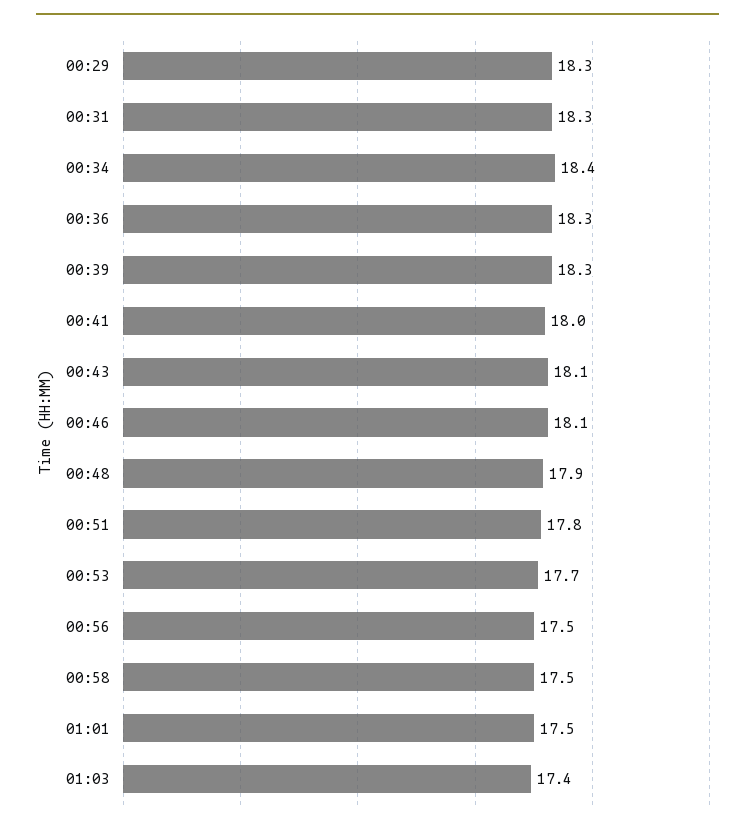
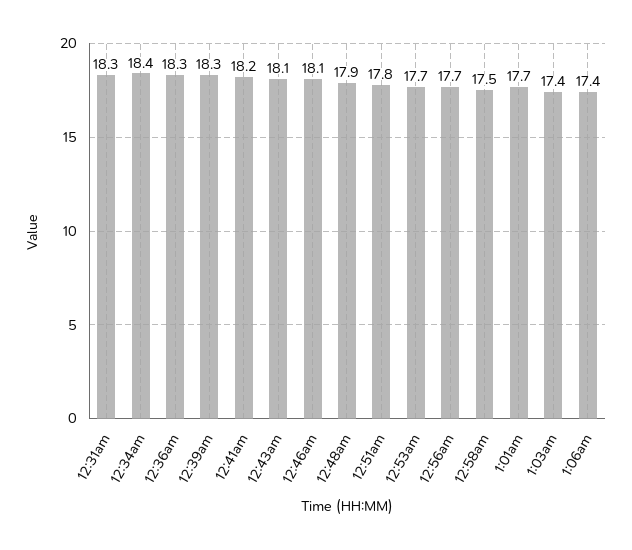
00:29: 18.3 -> none
00:41: 18 -> 18.2
00:56: 17.5 -> 17.7
01:01: 17.5 -> 17.7
1:06am: none -> 17.4

